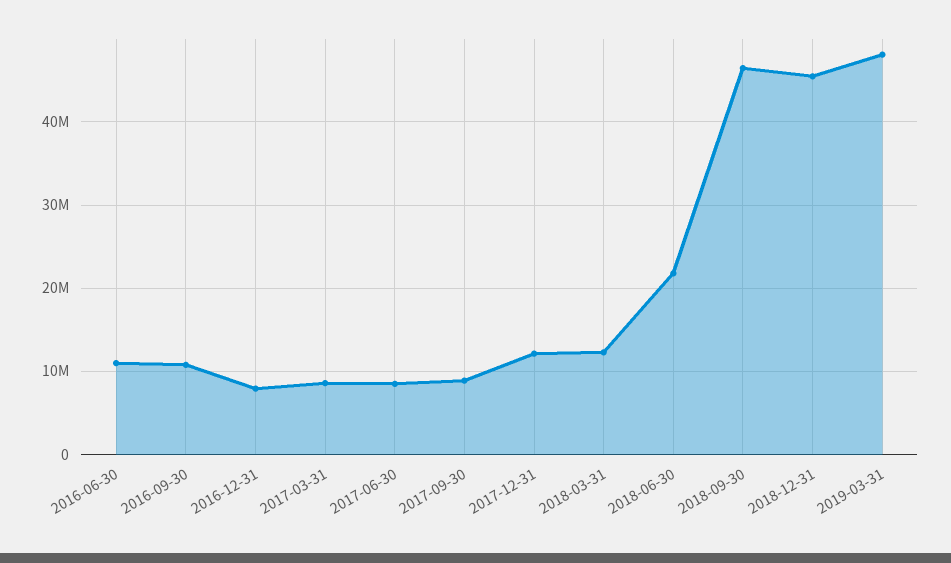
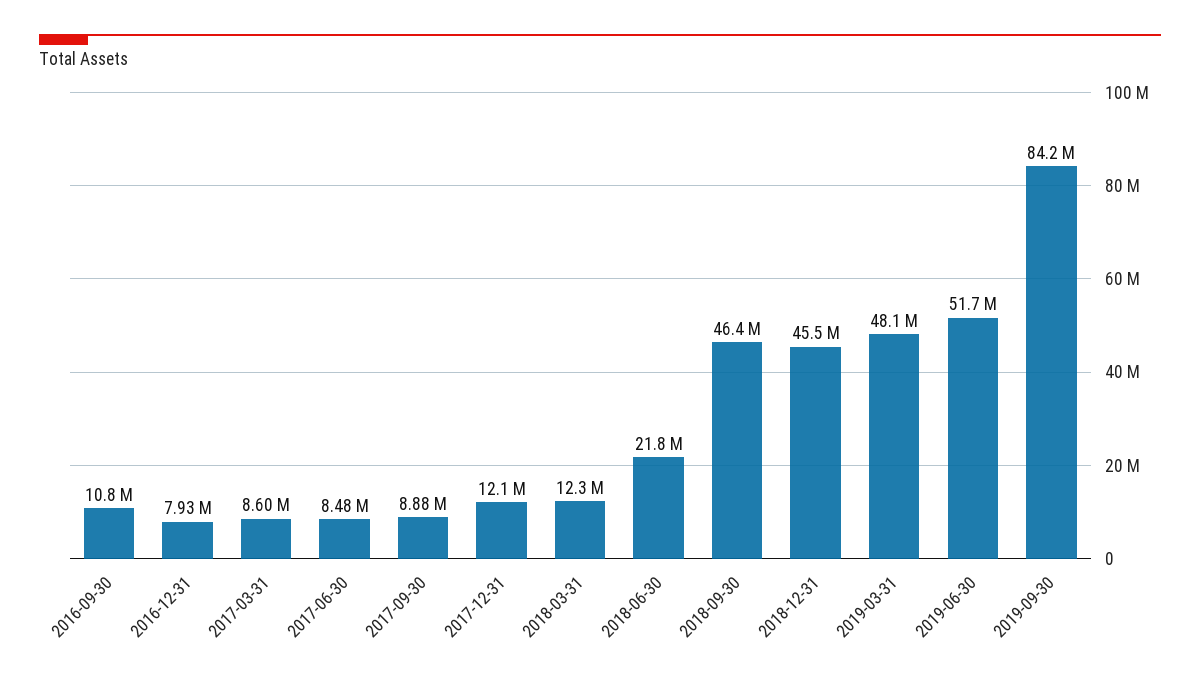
2016-06-30: 11000000 -> none
2019-06-30: none -> 51700000
2019-09-30: none -> 84200000

